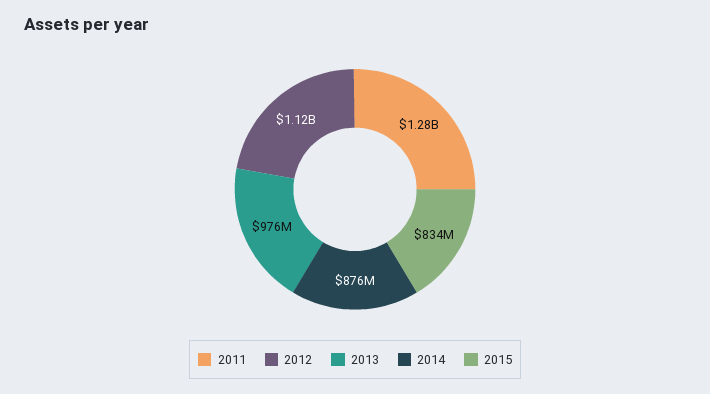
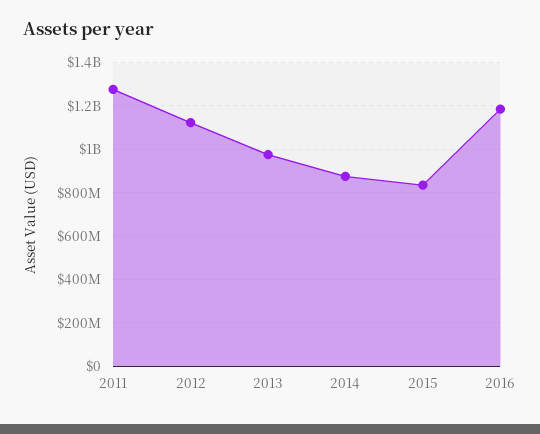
2016: none -> 1200000000

